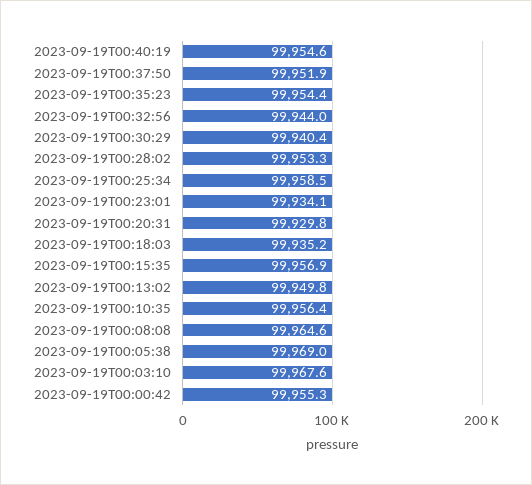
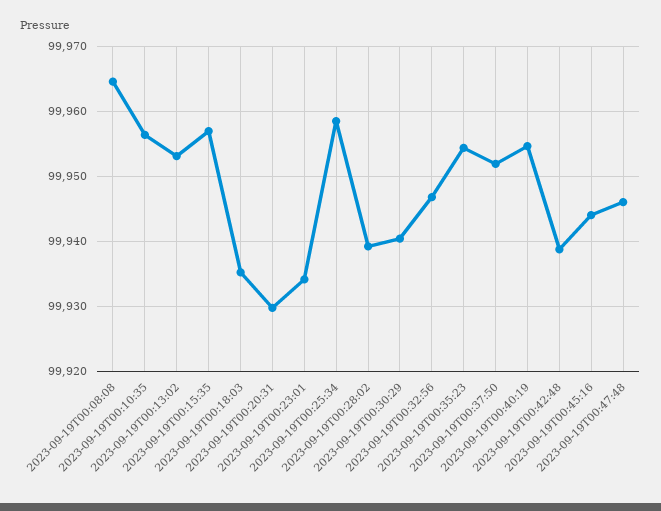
2023-09-19T00:32:56: 99944 -> 99947
2023-09-19T00:28:02: 99953.3 -> 99939
2023-09-19T00:13:02: 99949.8 -> 99953
2023-09-19T00:05:38: 99969 -> none
2023-09-19T00:03:10: 99967.6 -> none
2023-09-19T00:00:42: 99955.3 -> none
2023-09-19T00:42:48: none -> 99939
2023-09-19T00:45:16: none -> 99944
2023-09-19T00:47:48: none -> 99946

